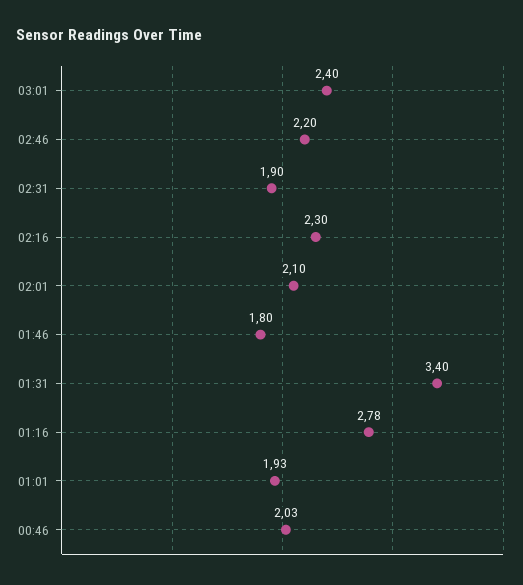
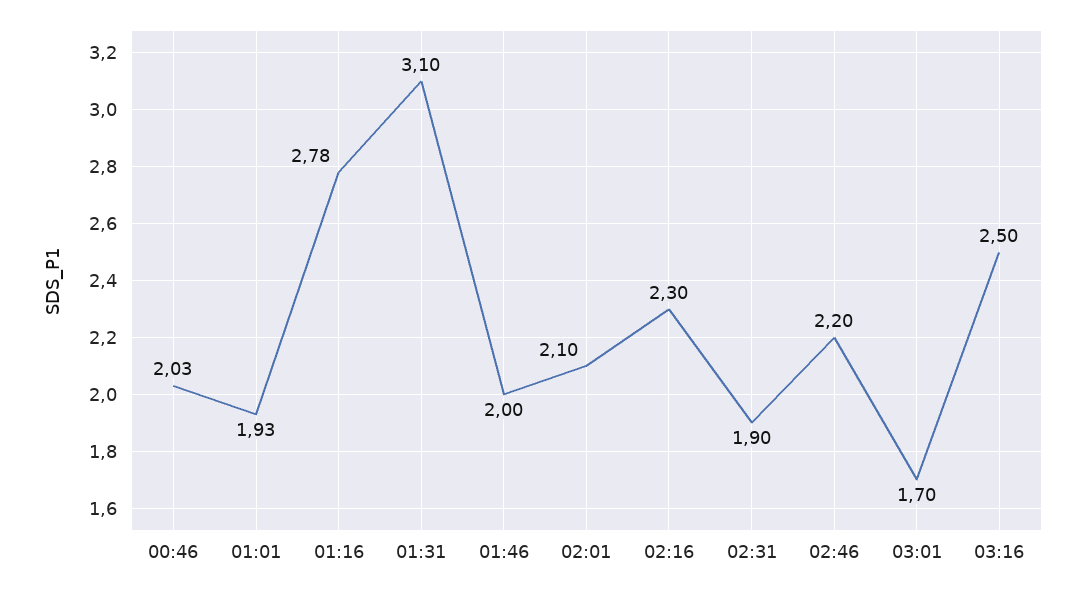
03:01: 2.4 -> 1.7
01:46: 1.8 -> 2
01:31: 3.4 -> 3.1
03:16: none -> 2.5

